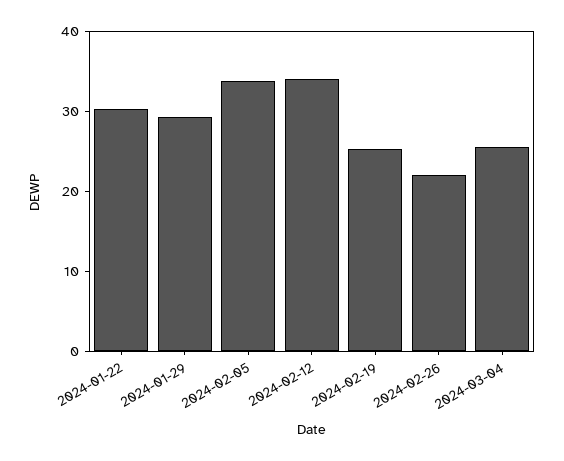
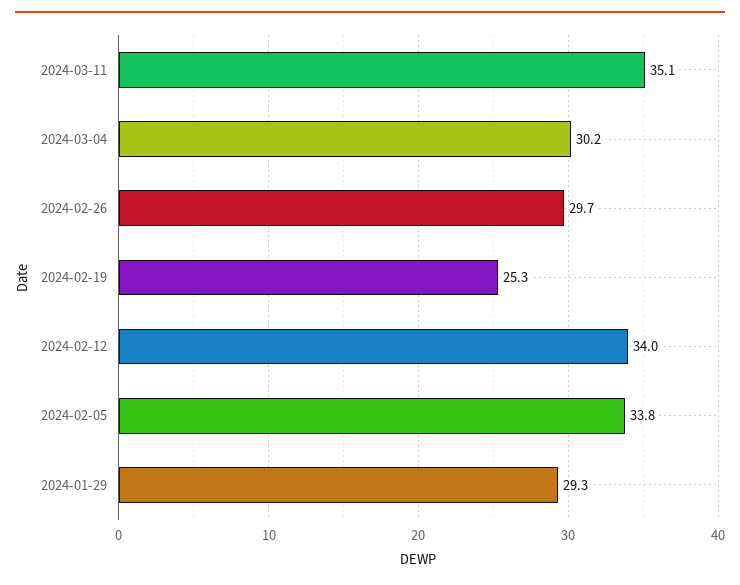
2024-01-22: 30 -> none
2024-02-26: 22 -> 29.7
2024-03-04: 26 -> 30.2
2024-03-11: none -> 35.1

